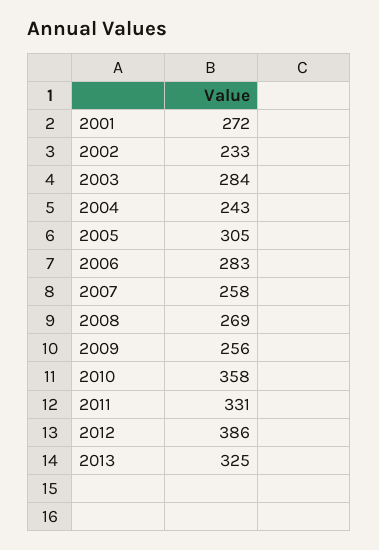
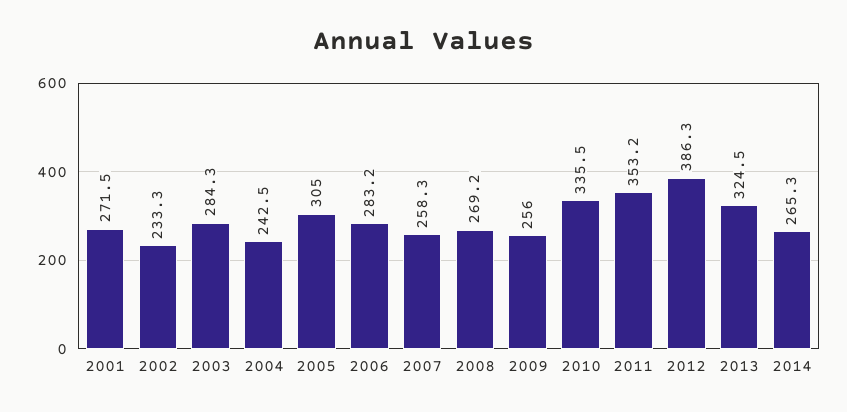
2010: 358 -> 335.5
2011: 331 -> 353.2
2014: none -> 265.3

